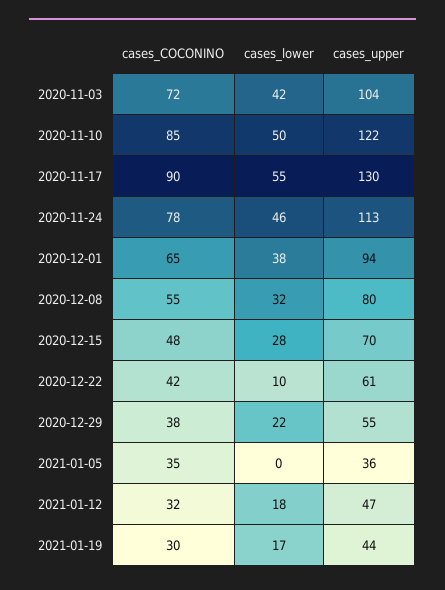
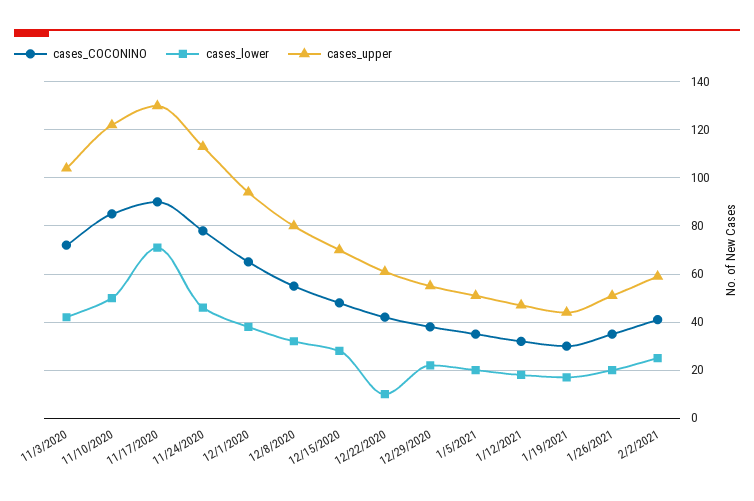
cases_lower, 2020-11-17: 55 -> 70
cases_lower, 2021-01-05: 0 -> 20
cases_upper, 2021-01-05: 36 -> 50
cases_COCONINO, 1/26/2021: none -> 35
cases_lower, 1/26/2021: none -> 20
cases_upper, 1/26/2021: none -> 50
cases_COCONINO, 2/2/2021: none -> 40
cases_lower, 2/2/2021: none -> 25
cases_upper, 2/2/2021: none -> 60

